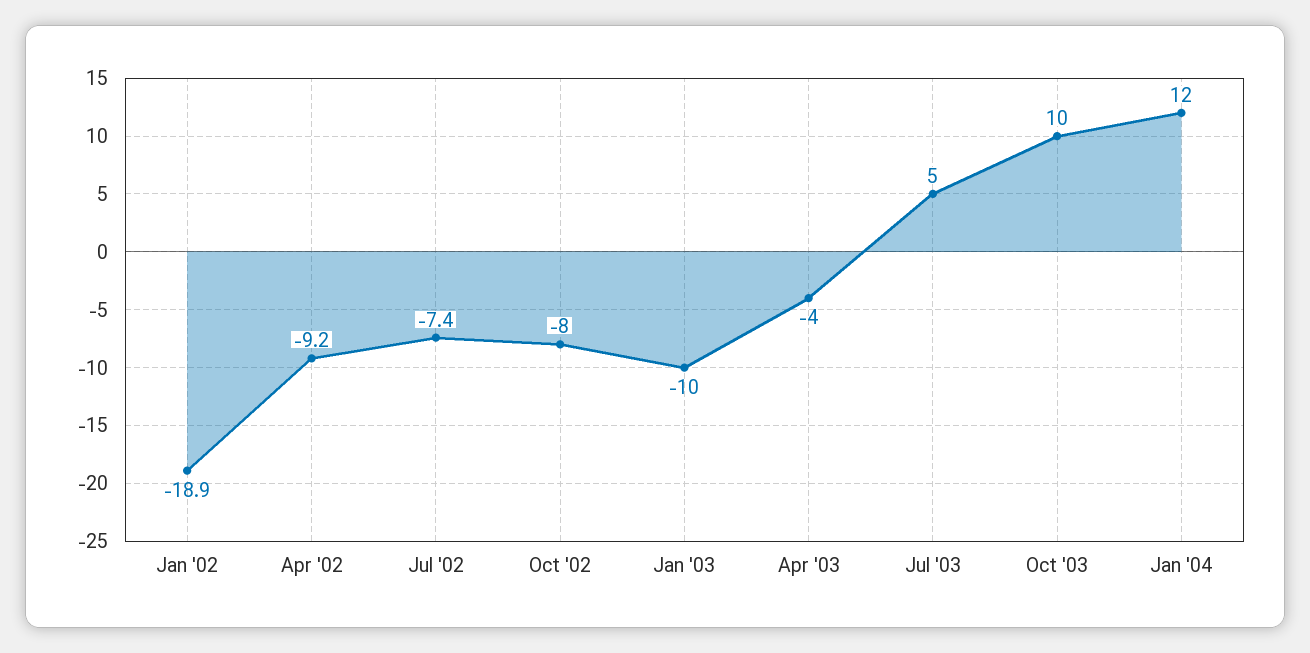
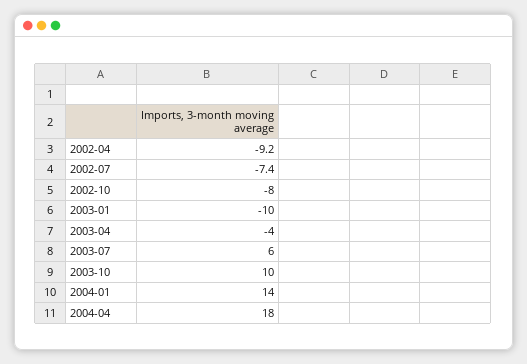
Jan '02: -18.9 -> none
Jul '03: 5 -> 6
Jan '04: 12 -> 14
2004-04: none -> 18

